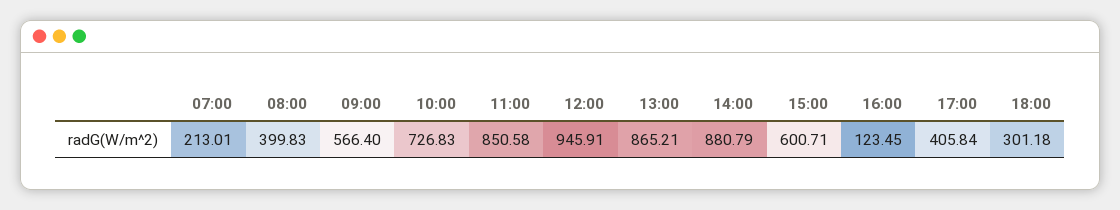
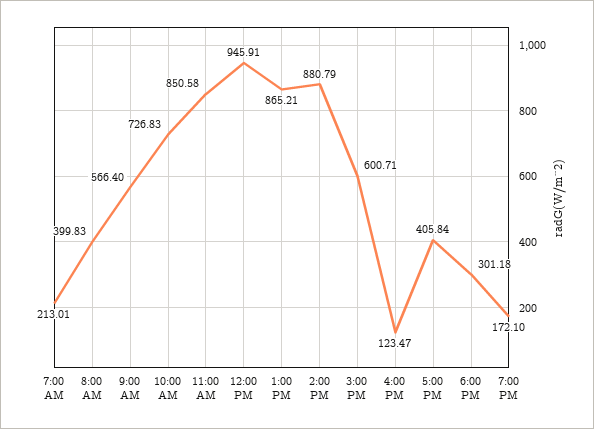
16:00: 123.45 -> 123.47
7:00 PM: none -> 172.1

